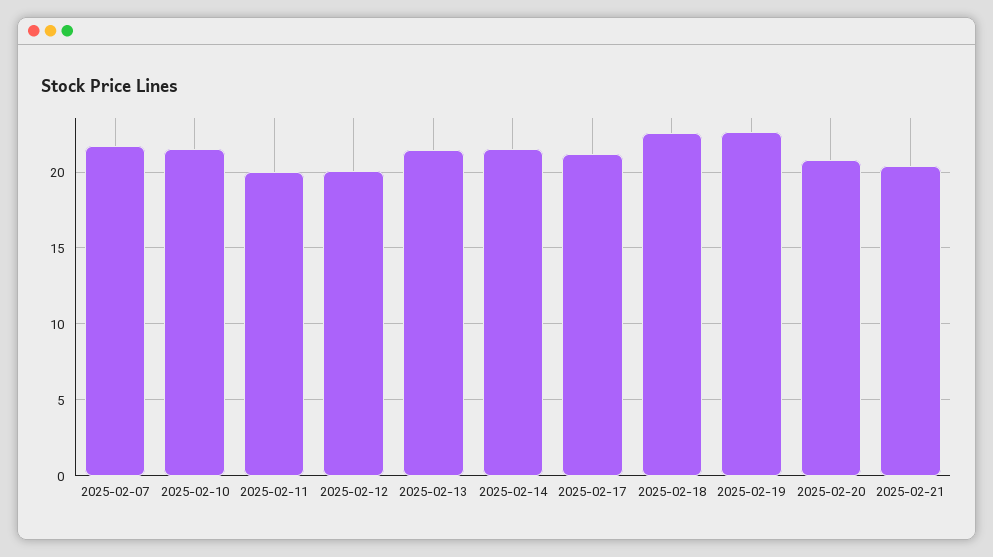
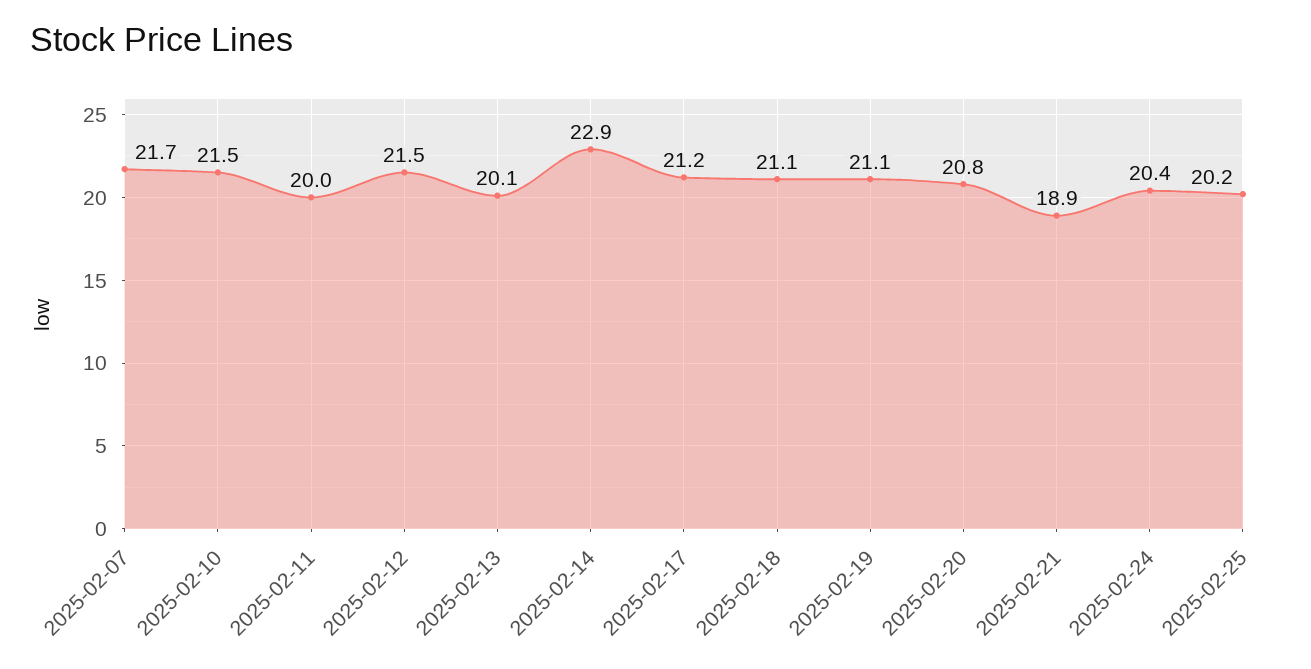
2025-02-12: 20 -> 21.5
2025-02-13: 21.5 -> 20.1
2025-02-14: 21.5 -> 22.9
2025-02-18: 22.5 -> 21.1
2025-02-19: 22.5 -> 21.1
2025-02-21: 20.5 -> 18.9
2025-02-24: none -> 20.4
2025-02-25: none -> 20.2

